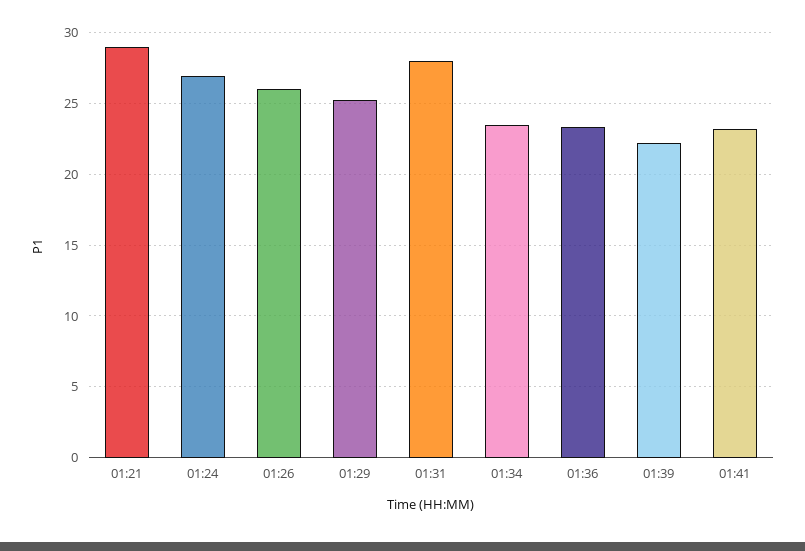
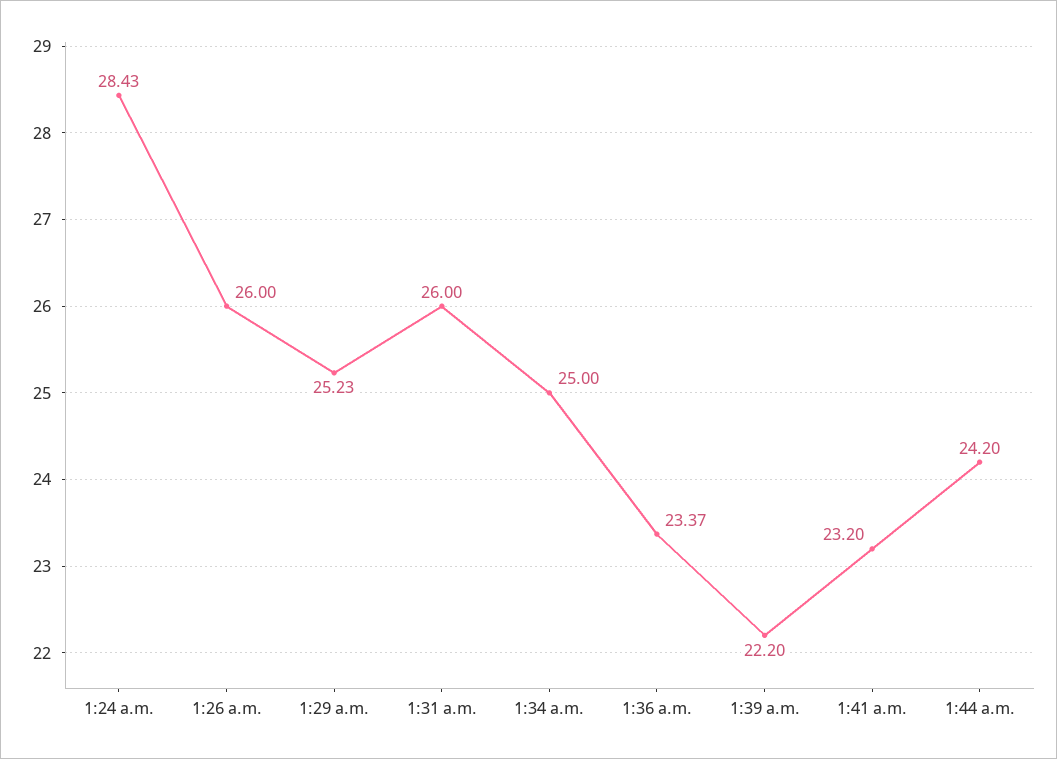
01:21: 29 -> none
01:24: 27 -> 28.43
01:31: 28 -> 26
01:34: 23.5 -> 25
1:44 a.m.: none -> 24.2

